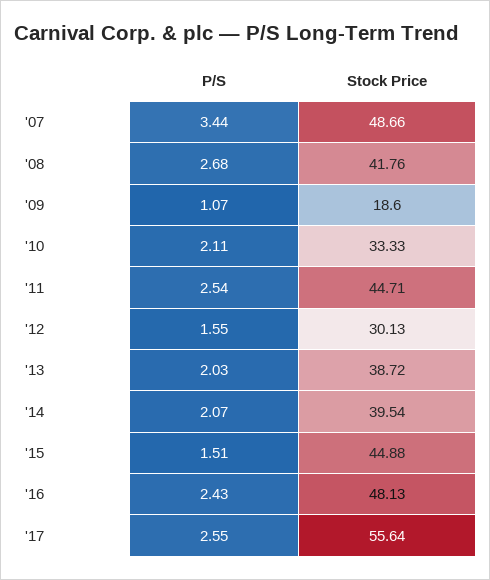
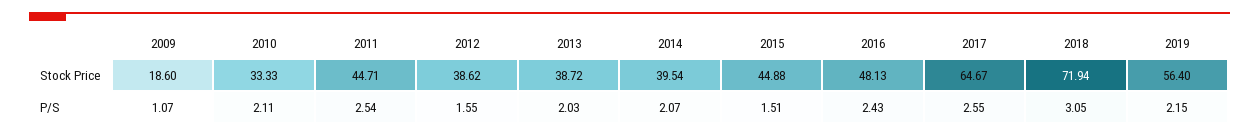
P/S, '07: 3.44 -> none
Stock Price, '07: 48.66 -> none
P/S, '08: 2.68 -> none
Stock Price, '08: 41.76 -> none
Stock Price, '12: 30.13 -> 38.62
Stock Price, '17: 55.64 -> 64.67
Stock Price, 2018: none -> 71.94
Stock Price, 2019: none -> 56.4
P/S, 2018: none -> 3.05
P/S, 2019: none -> 2.15

